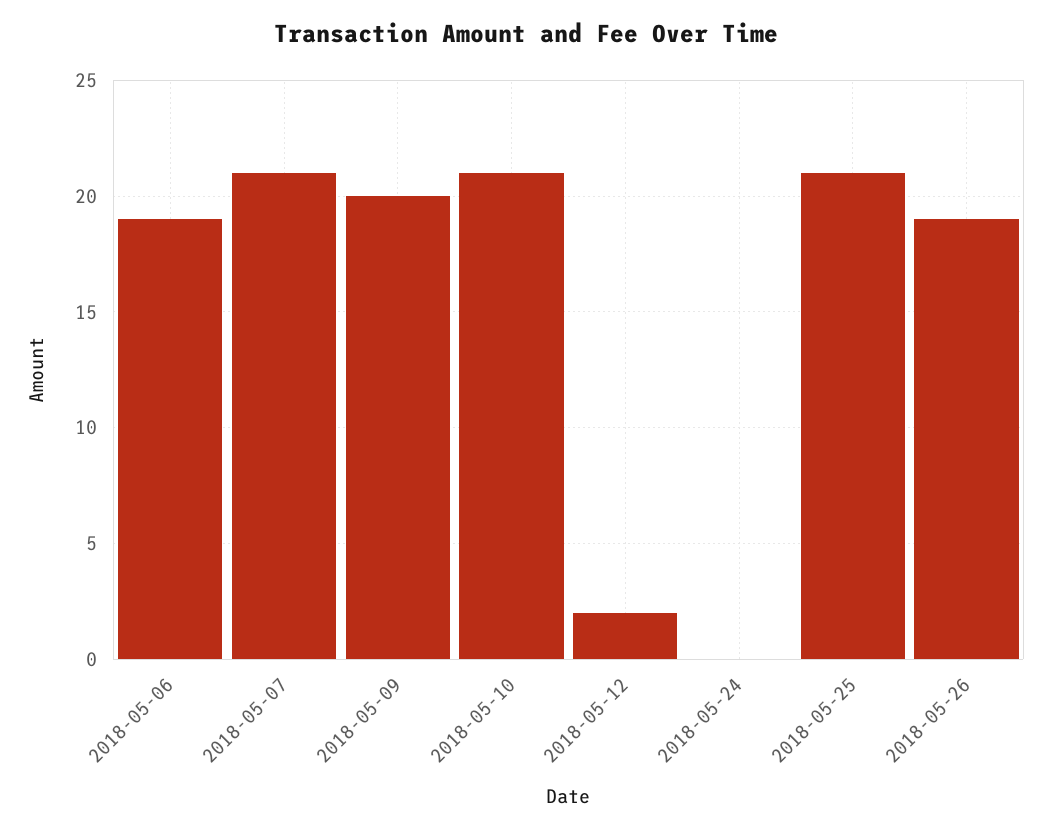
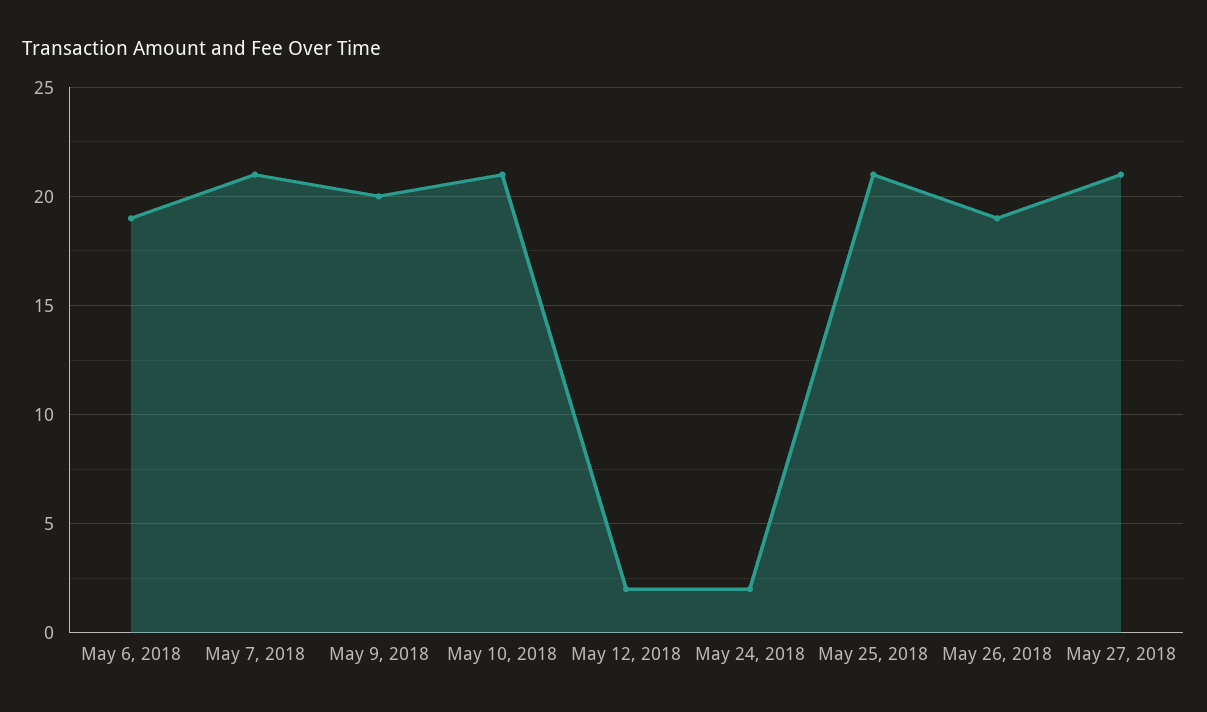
2018-05-24: 0 -> 2
May 27, 2018: none -> 21

